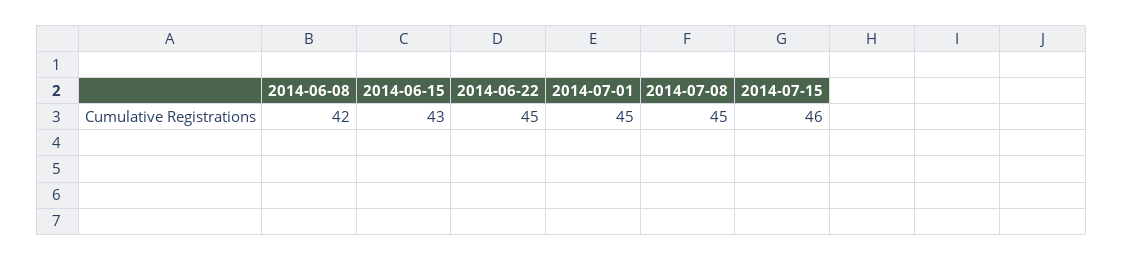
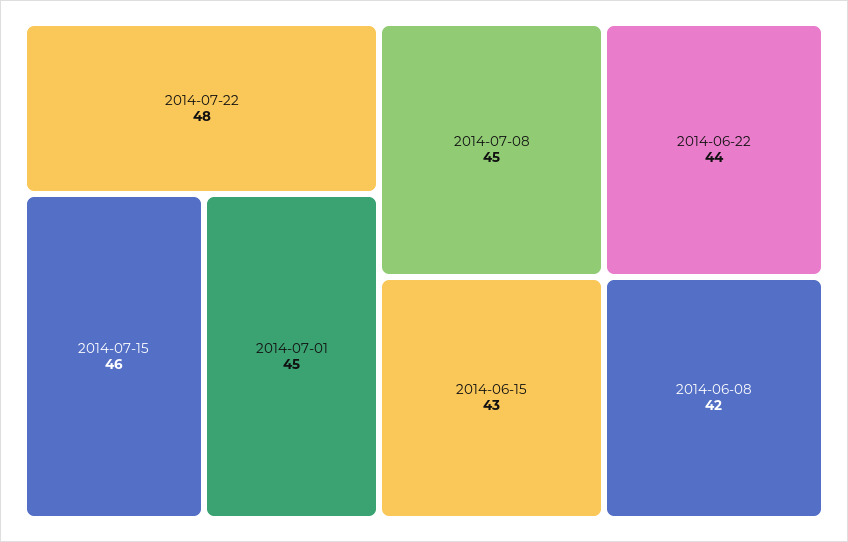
2014-06-22: 45 -> 44
2014-07-22: none -> 48

